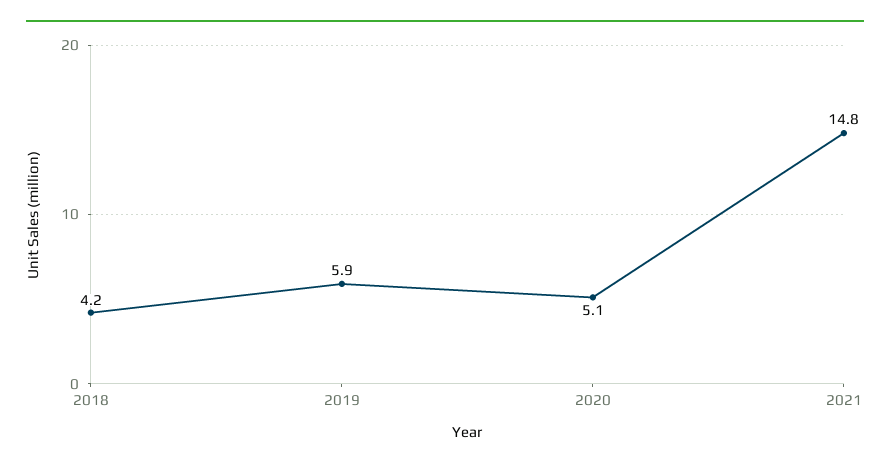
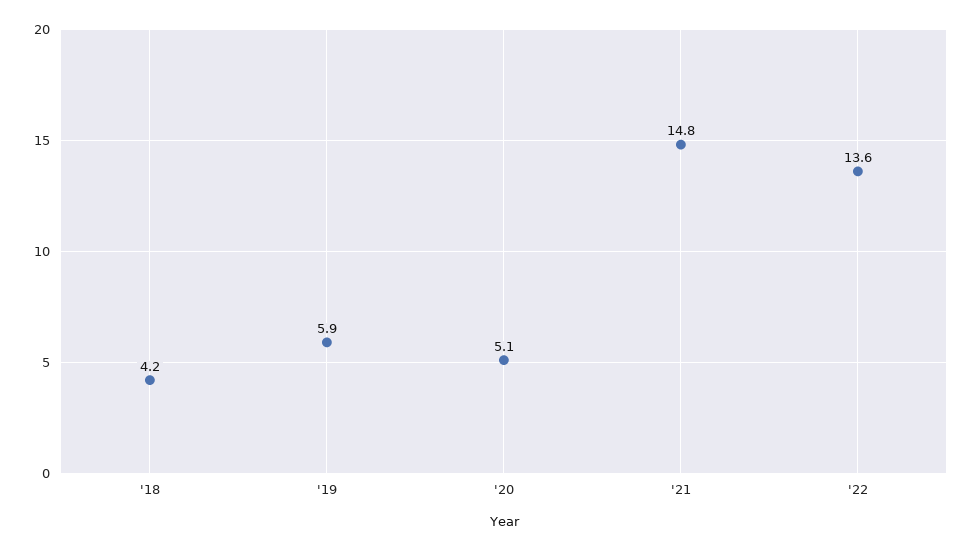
'22: none -> 13.6

